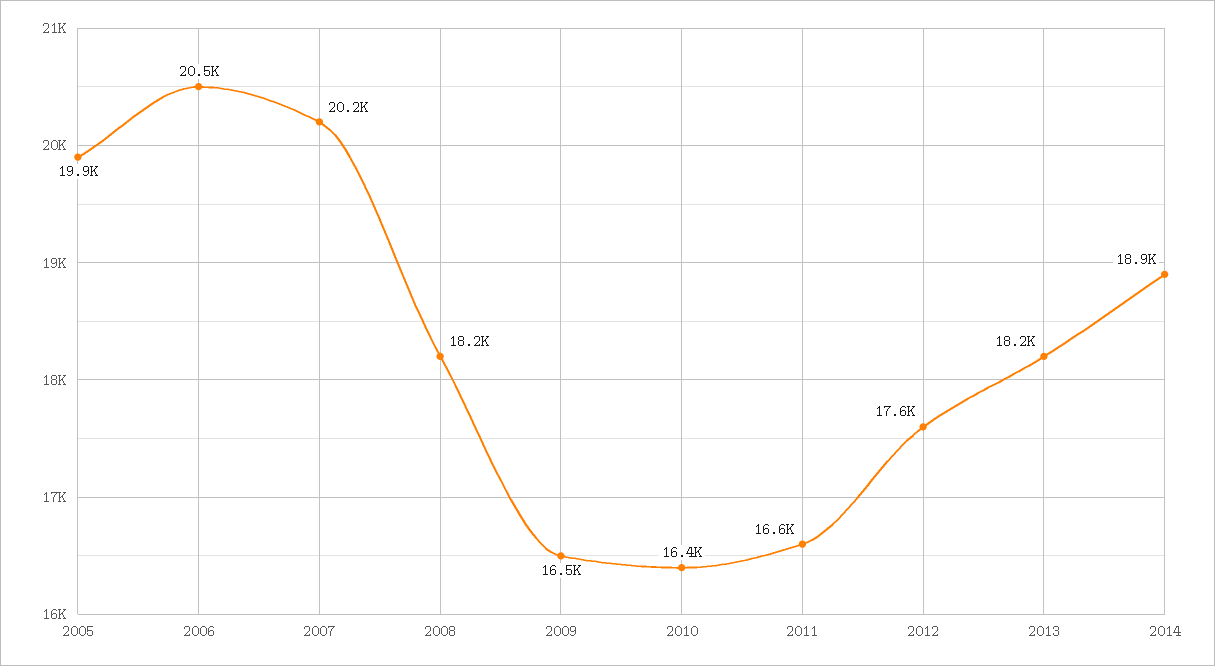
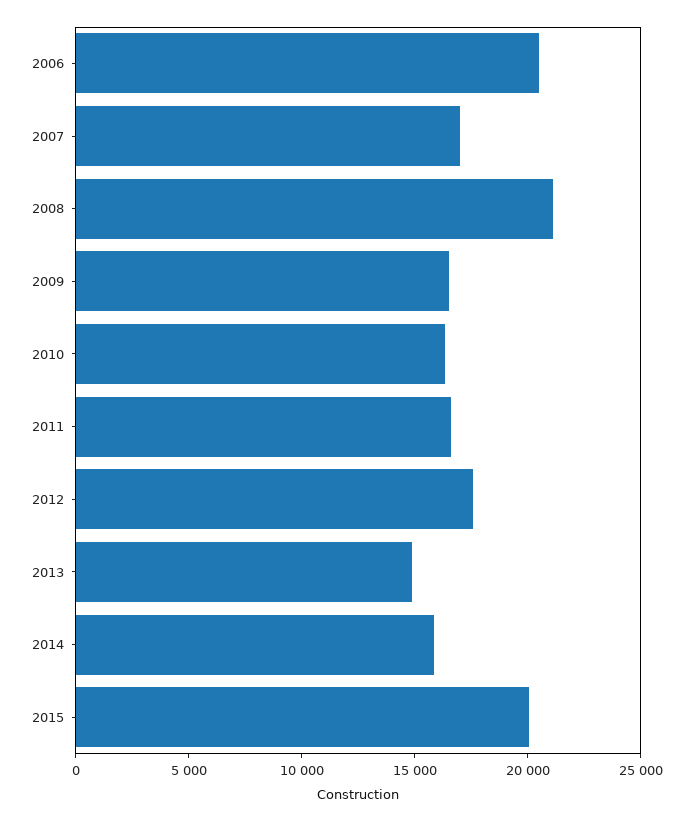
2005: 19900 -> none
2007: 20200 -> 17000
2008: 18200 -> 21000
2013: 18200 -> 15000
2014: 18900 -> 16000
2015: none -> 20000

